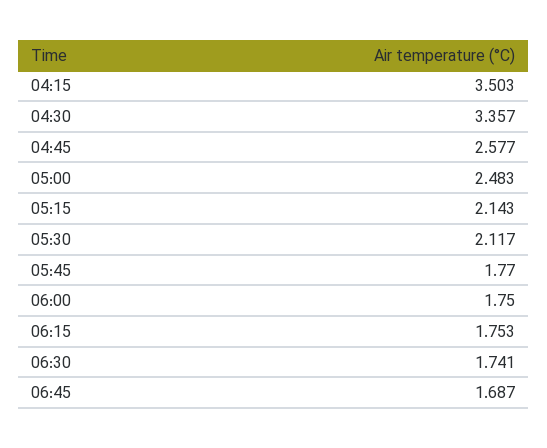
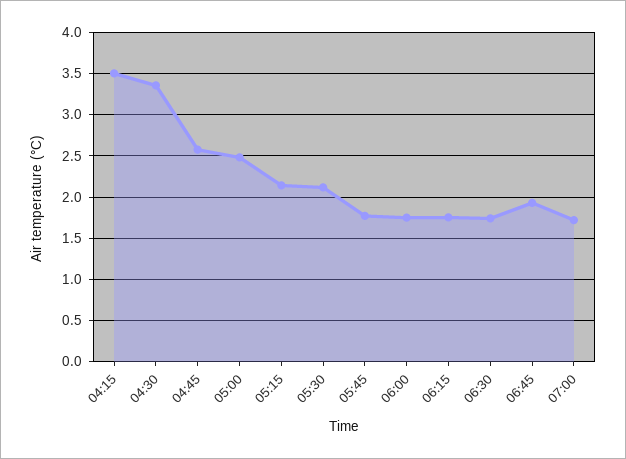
06:45: 1.687 -> 1.9
07:00: none -> 1.7

